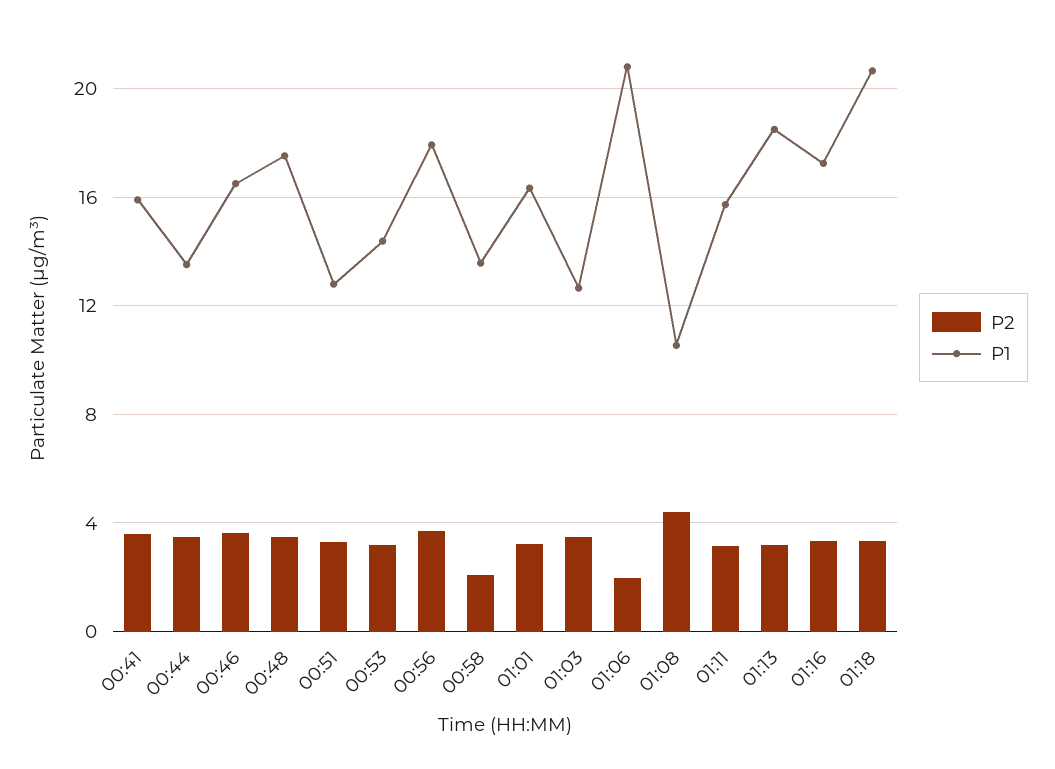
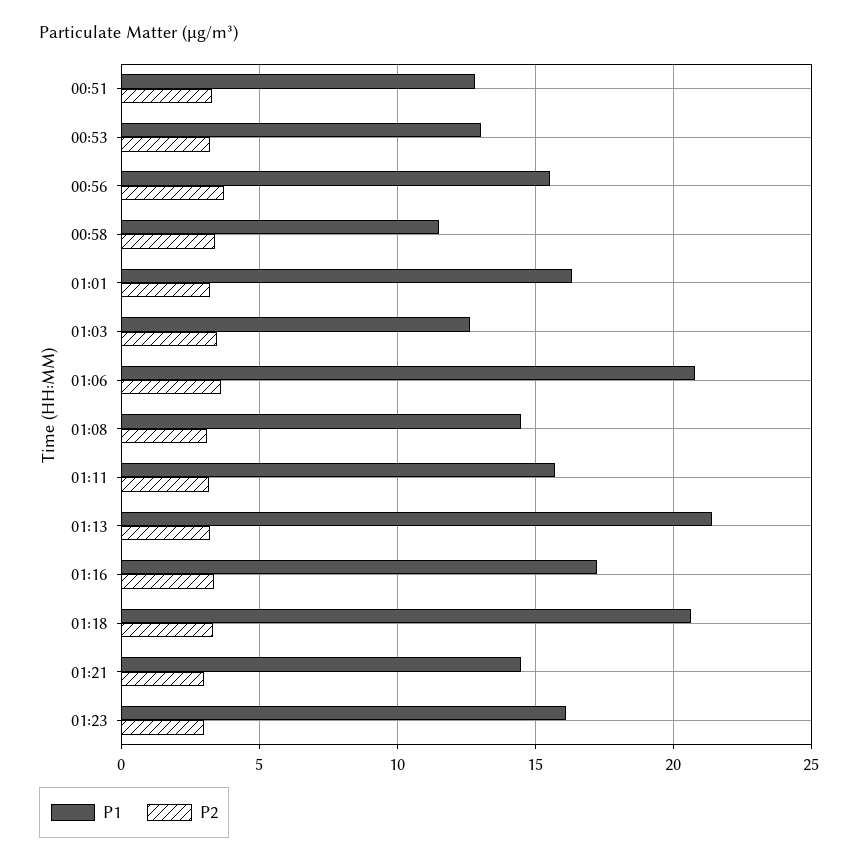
P2, 00:41: 3.5 -> none
P1, 00:41: 16 -> none
P2, 00:44: 3.5 -> none
P1, 00:44: 13.5 -> none
P2, 00:46: 3.5 -> none
P1, 00:46: 16.5 -> none
P2, 00:48: 3.5 -> none
P1, 00:48: 17.5 -> none
P1, 00:53: 14.5 -> 13
P1, 00:56: 18 -> 15.5
P2, 00:58: 2 -> 3.5
P1, 00:58: 13.5 -> 11.5
P2, 01:06: 2 -> 3.5
P2, 01:08: 4.5 -> 3
P1, 01:08: 10.5 -> 14.5
P1, 01:13: 18.5 -> 21.5
P1, 01:21: none -> 14.5
P2, 01:21: none -> 3
P1, 01:23: none -> 16
P2, 01:23: none -> 3

